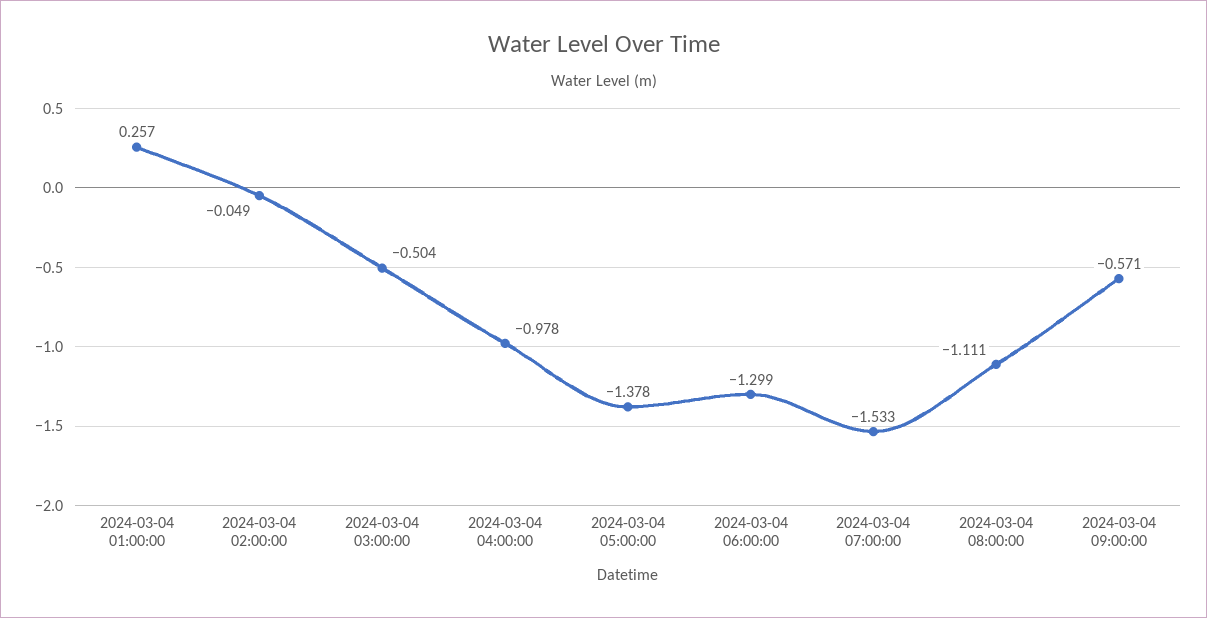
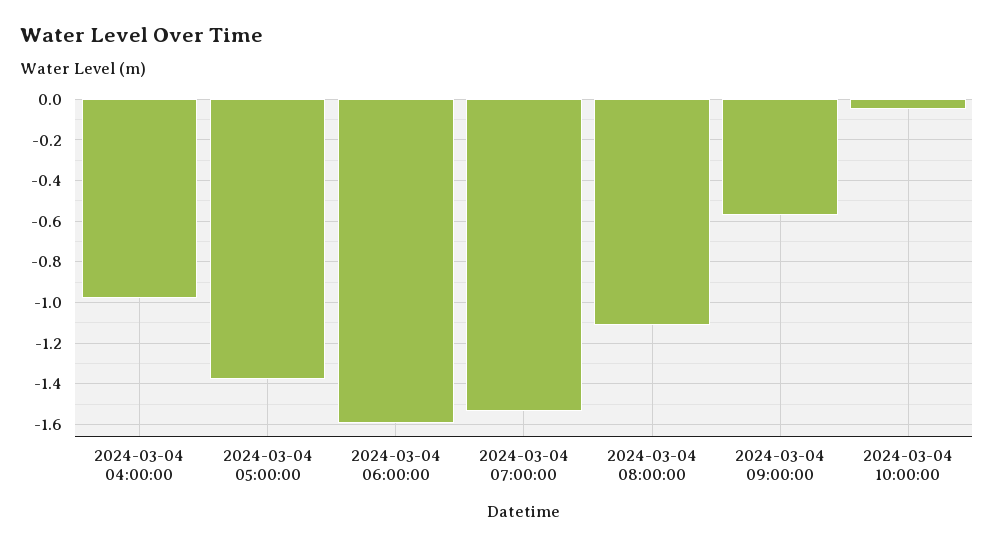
2024-03-04 01:00:00: 0.257 -> none
2024-03-04 02:00:00: -0.049 -> none
2024-03-04 03:00:00: -0.504 -> none
2024-03-04 06:00:00: -1.299 -> -1.6
2024-03-04 10:00:00: none -> -0.05

